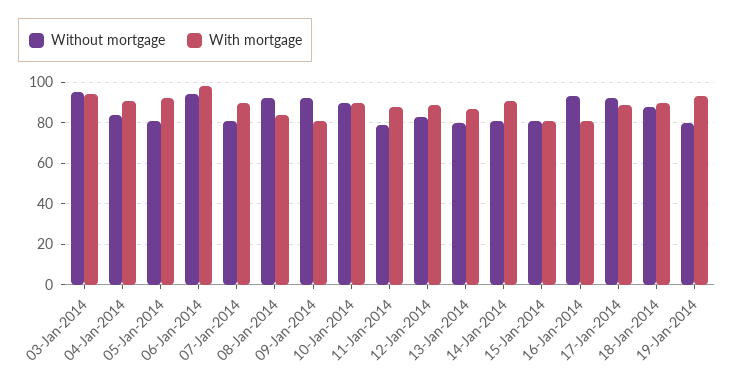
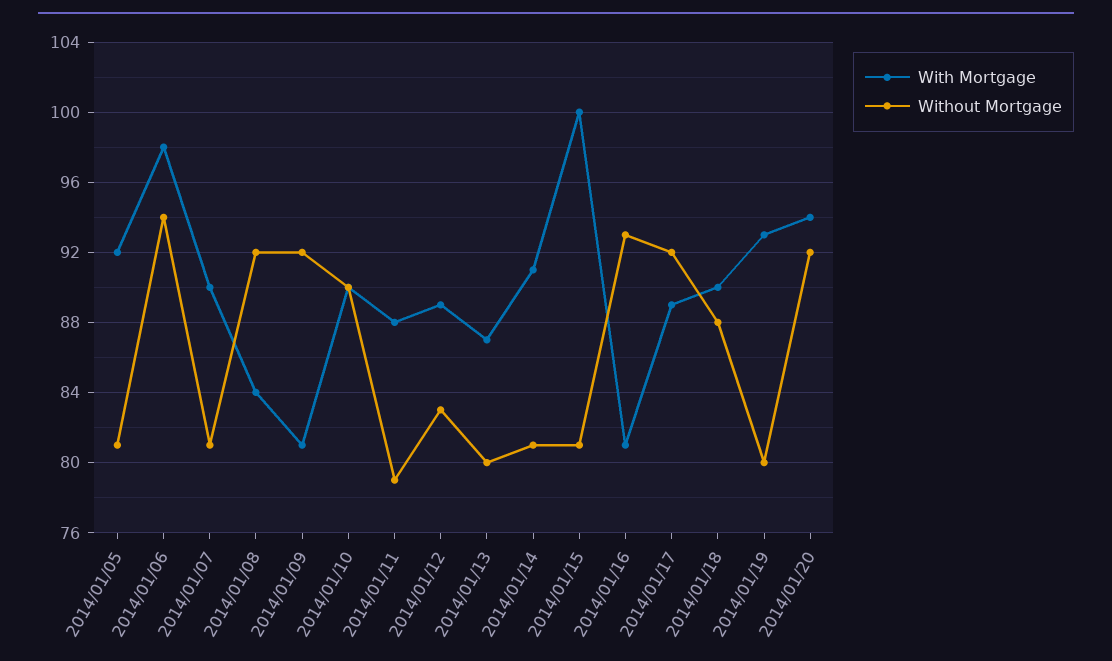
Without mortgage, 03-Jan-2014: 95 -> none
With mortgage, 03-Jan-2014: 95 -> none
Without mortgage, 04-Jan-2014: 85 -> none
With mortgage, 04-Jan-2014: 90 -> none
With mortgage, 15-Jan-2014: 80 -> 100
With mortgage, 2014/01/20: none -> 94
Without mortgage, 2014/01/20: none -> 92

